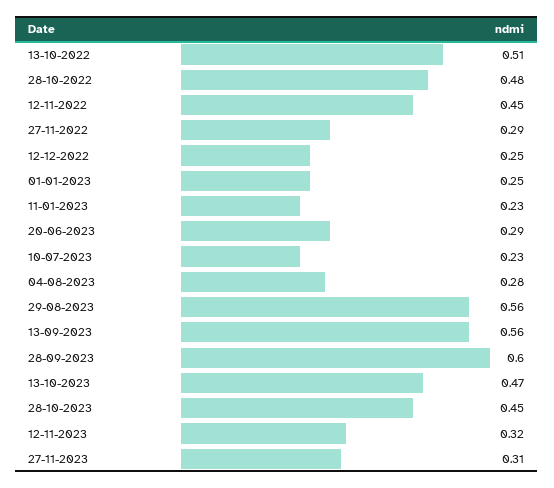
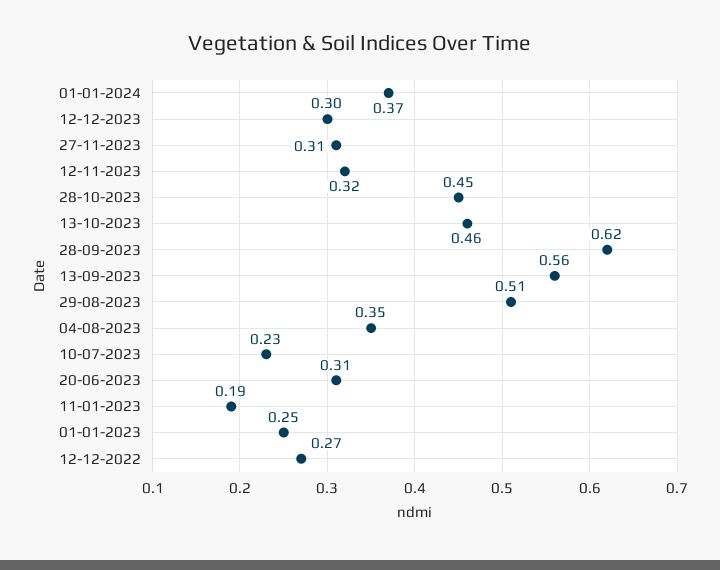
13-10-2022: 0.51 -> none
28-10-2022: 0.48 -> none
12-11-2022: 0.45 -> none
27-11-2022: 0.29 -> none
12-12-2022: 0.25 -> 0.27
11-01-2023: 0.23 -> 0.19
20-06-2023: 0.29 -> 0.31
04-08-2023: 0.28 -> 0.35
29-08-2023: 0.56 -> 0.51
28-09-2023: 0.6 -> 0.62
13-10-2023: 0.47 -> 0.46
01-01-2024: none -> 0.37
12-12-2023: none -> 0.3

